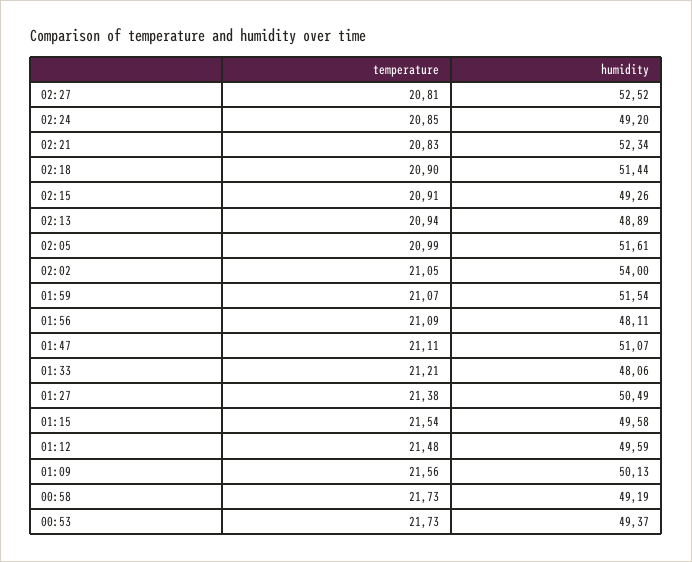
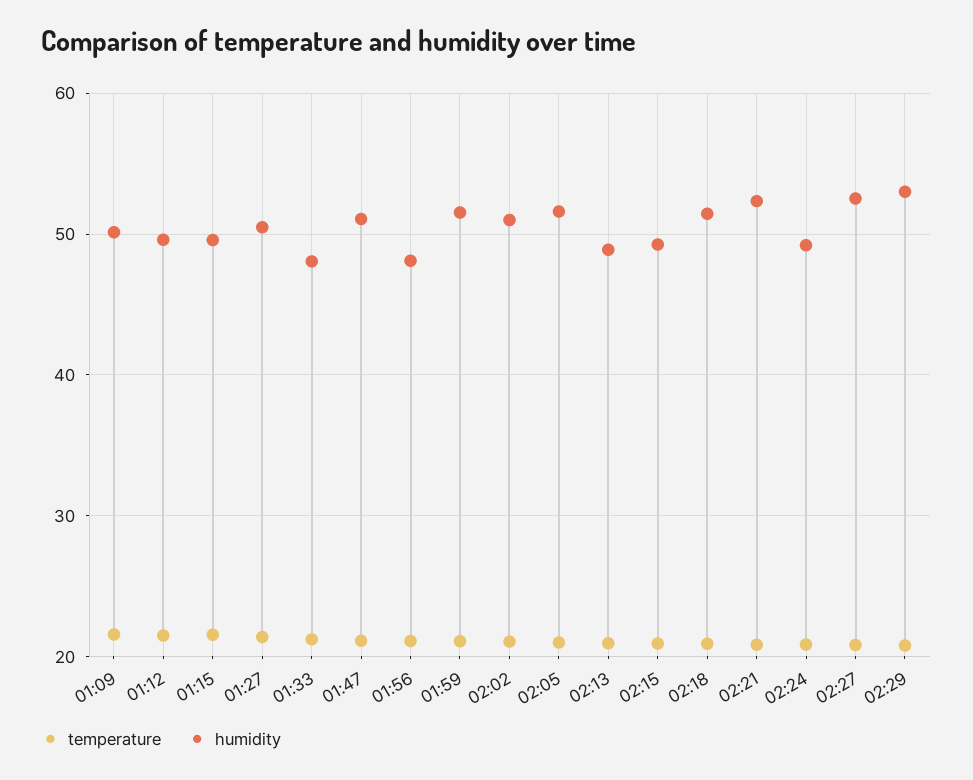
humidity, 02:02: 54 -> 51
temperature, 00:58: 21.73 -> none
humidity, 00:58: 49.19 -> none
temperature, 00:53: 21.73 -> none
humidity, 00:53: 49.37 -> none
temperature, 02:29: none -> 21
humidity, 02:29: none -> 53

